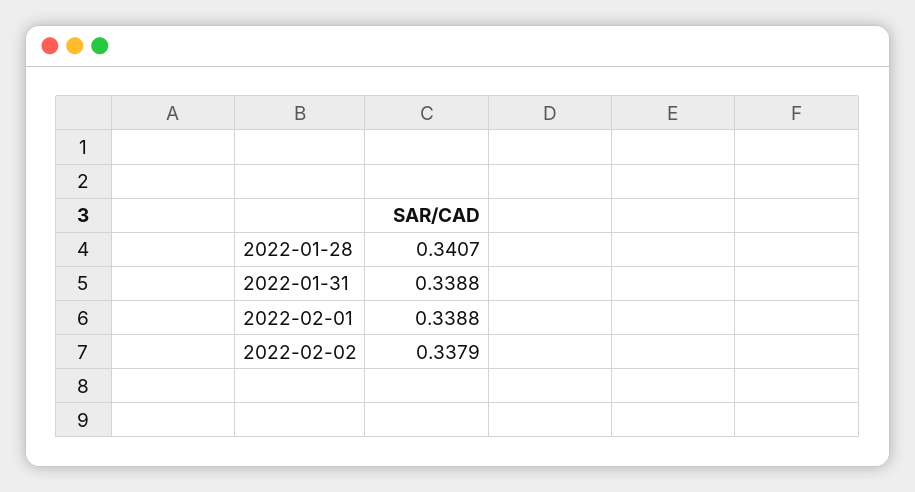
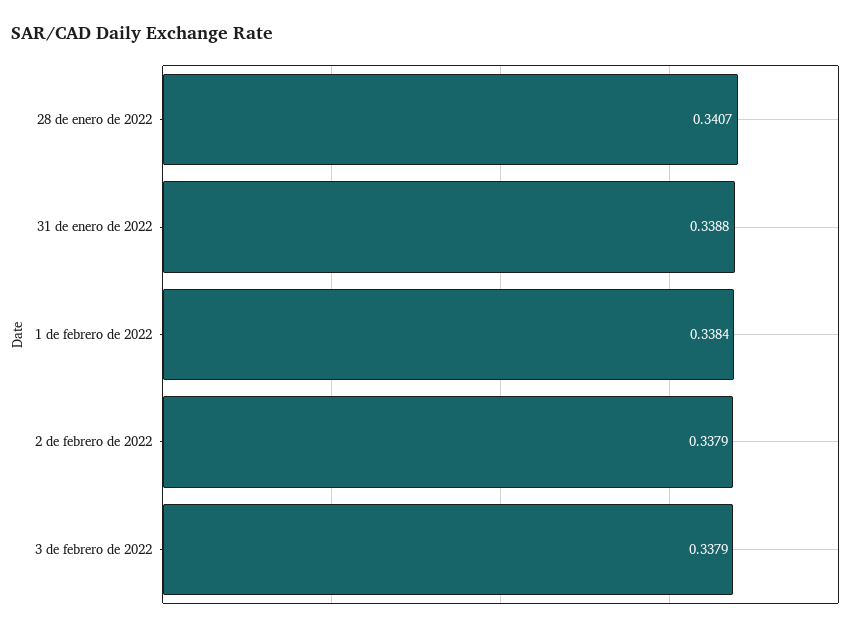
2022-02-01: 0.3388 -> 0.3384
3 de febrero de 2022: none -> 0.3379

